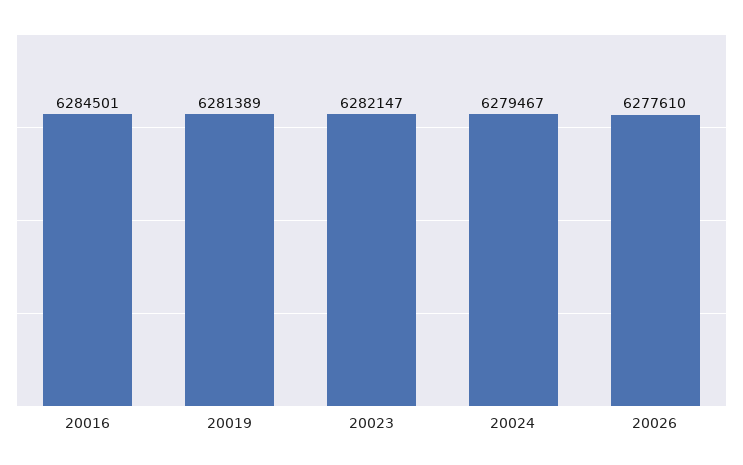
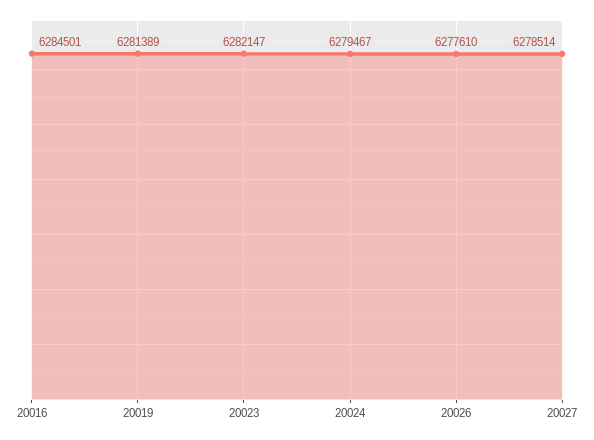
20027: none -> 6278514

